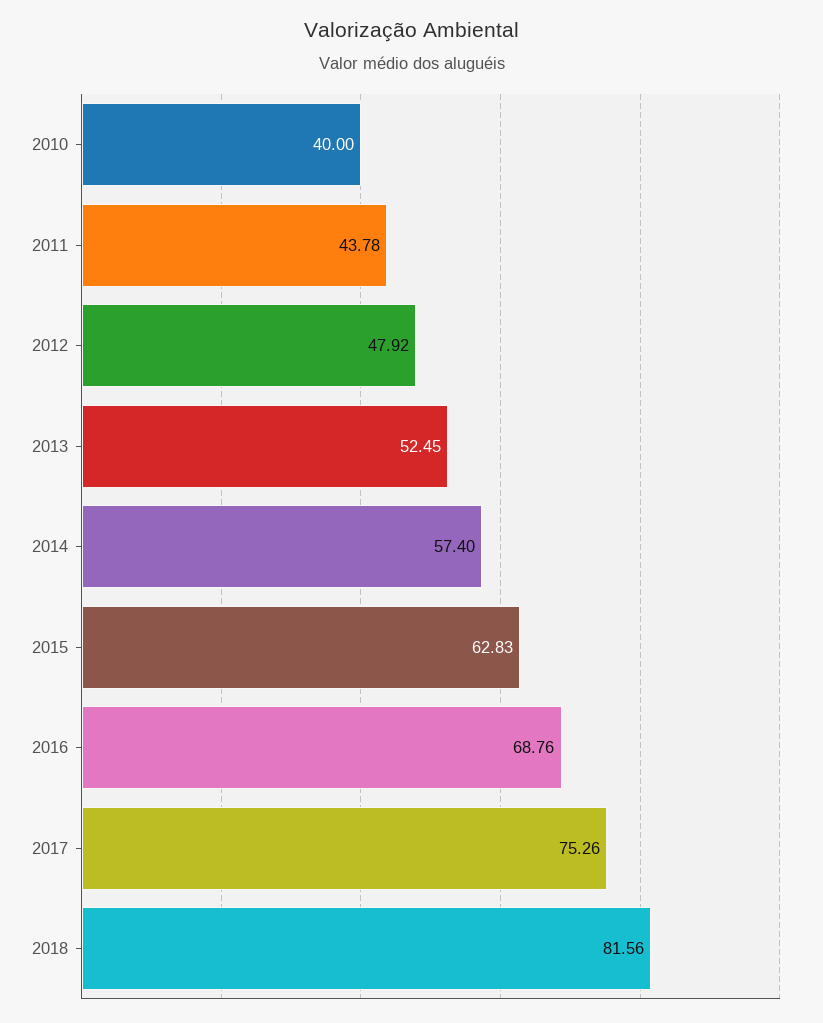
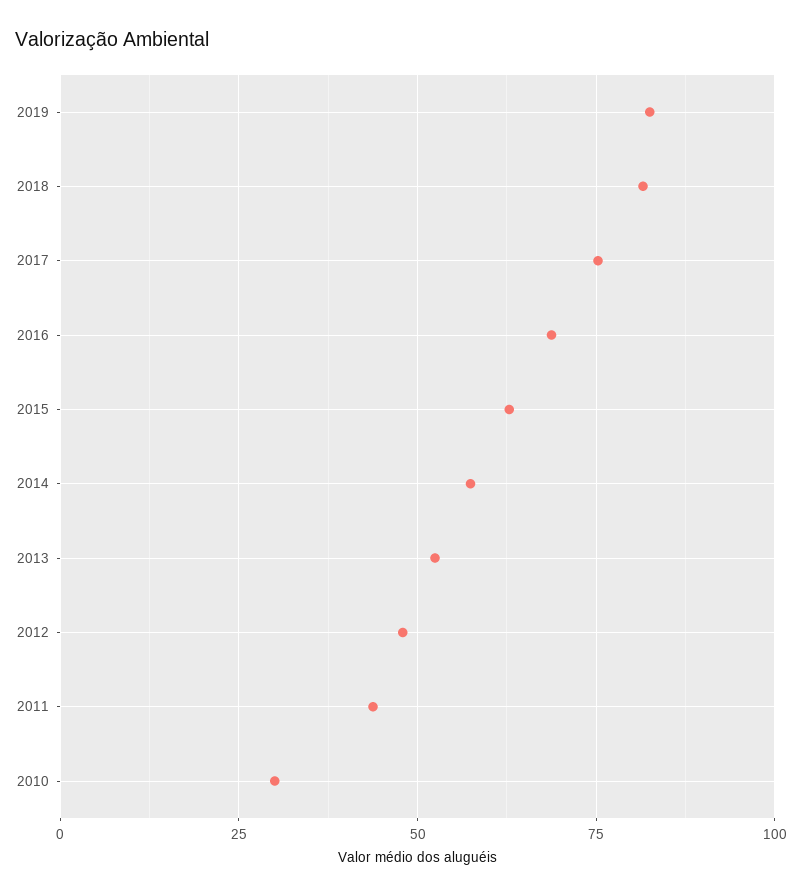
2010: 40 -> 30
2019: none -> 82.5

